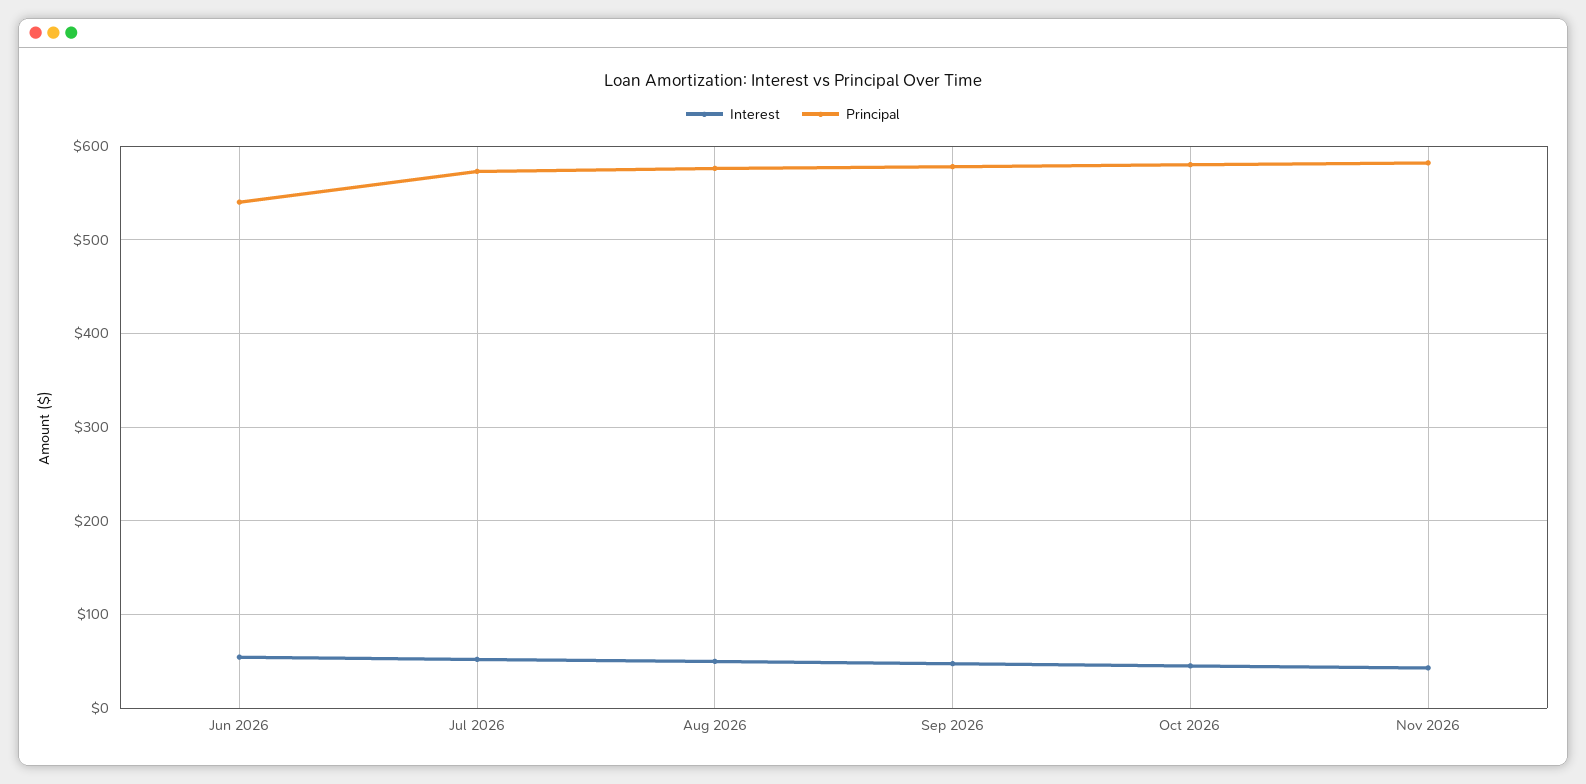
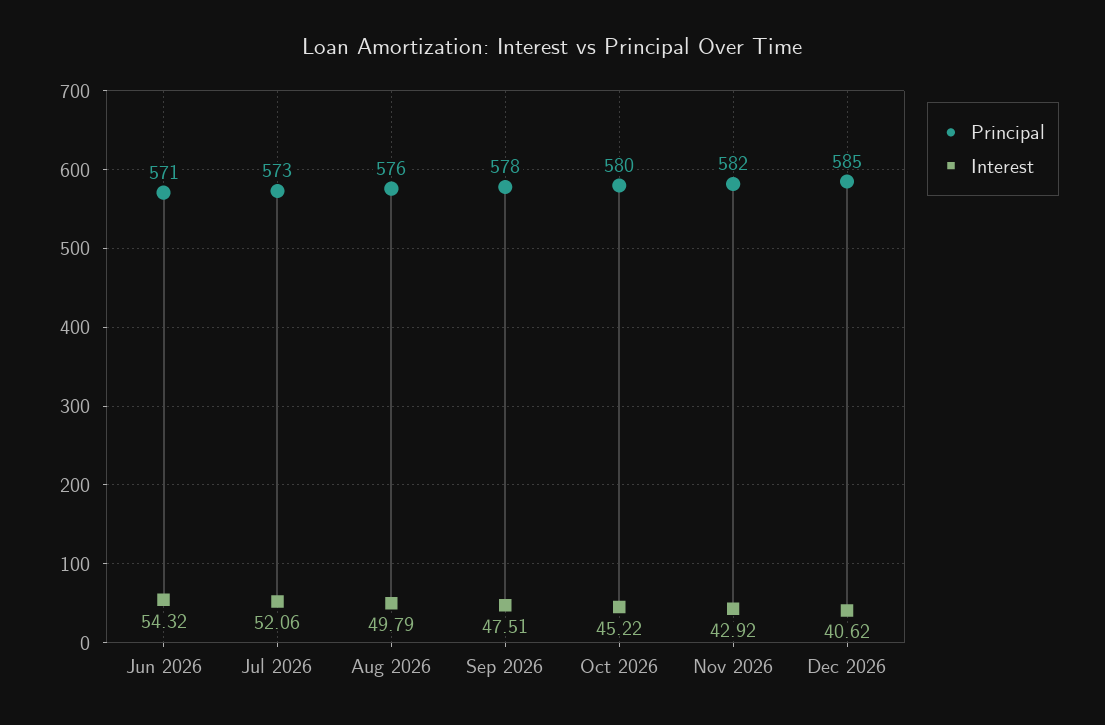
Principal, Jun 2026: 540 -> 571
Principal, Dec 2026: none -> 585
Interest, Dec 2026: none -> 40.62

